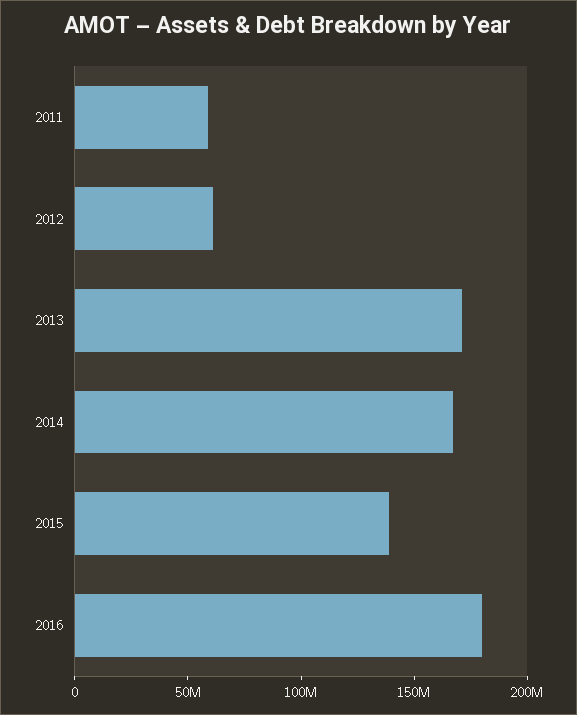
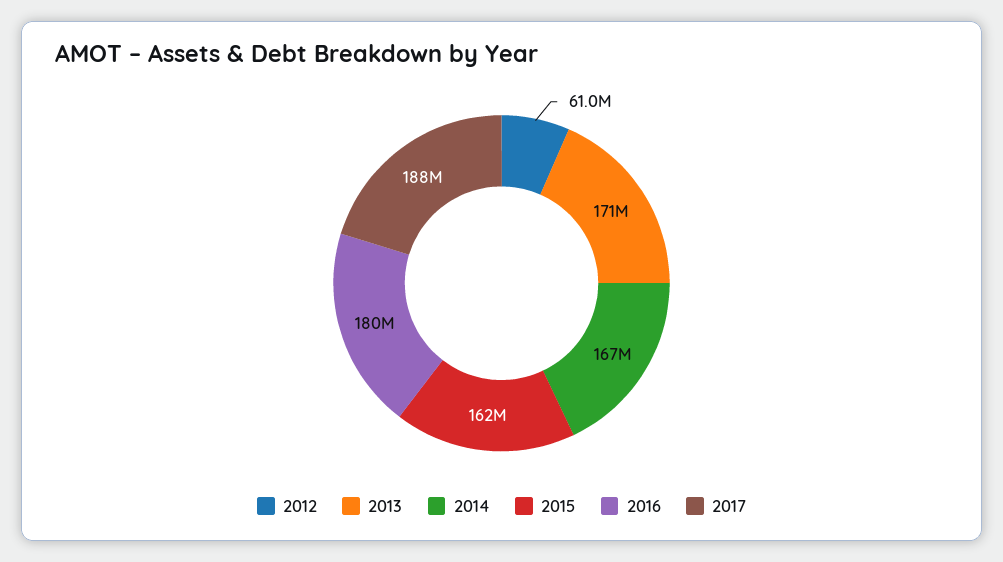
2011: 60000000 -> none
2015: 140000000 -> 162000000
2017: none -> 188000000

